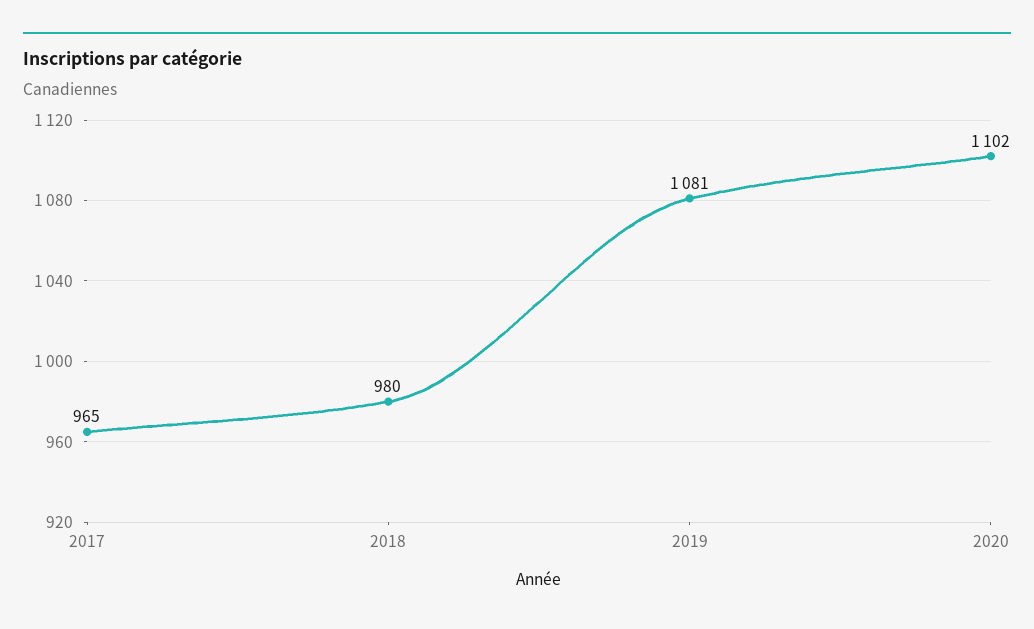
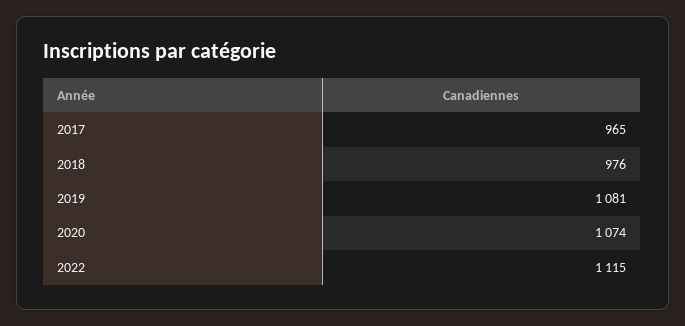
2018: 980 -> 976
2020: 1102 -> 1074
2022: none -> 1115

